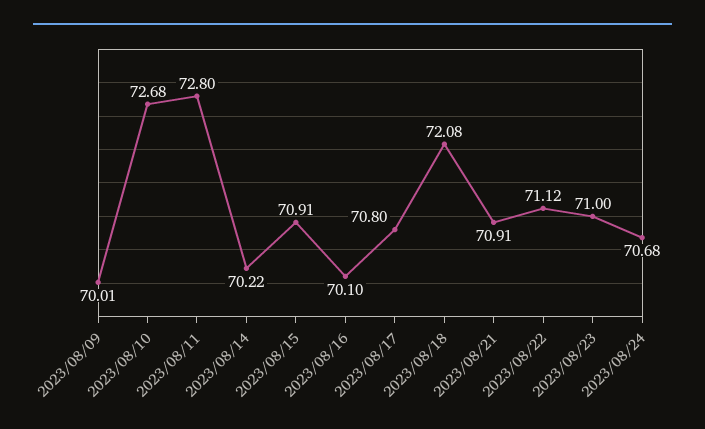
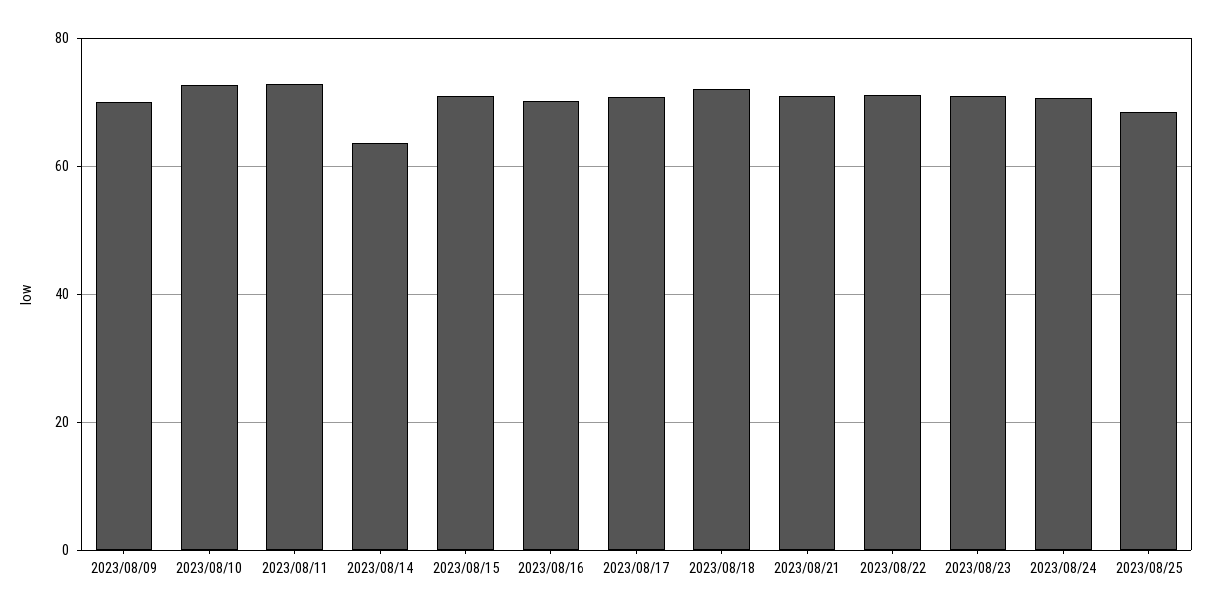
2023/08/14: 70.22 -> 64
2023/08/25: none -> 68

